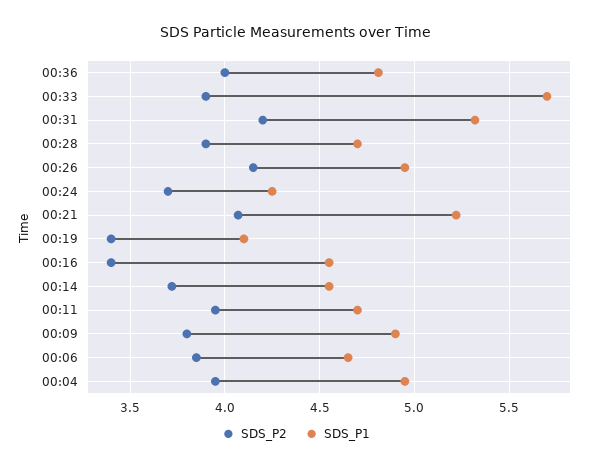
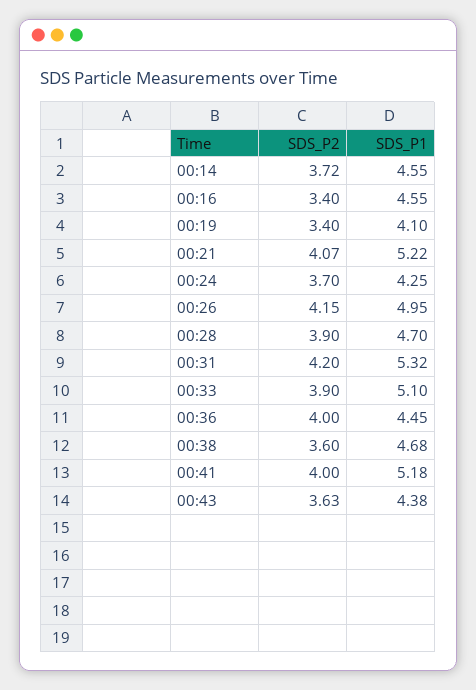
SDS_P1, 00:36: 4.8 -> 4.45
SDS_P1, 00:33: 5.7 -> 5.1
SDS_P2, 00:11: 3.95 -> none
SDS_P1, 00:11: 4.7 -> none
SDS_P2, 00:09: 3.8 -> none
SDS_P1, 00:09: 4.9 -> none
SDS_P2, 00:06: 3.85 -> none
SDS_P1, 00:06: 4.65 -> none
SDS_P2, 00:04: 3.95 -> none
SDS_P1, 00:04: 4.95 -> none
SDS_P2, 00:38: none -> 3.6
SDS_P1, 00:38: none -> 4.68
SDS_P2, 00:41: none -> 4
SDS_P1, 00:41: none -> 5.18
SDS_P2, 00:43: none -> 3.63
SDS_P1, 00:43: none -> 4.38

